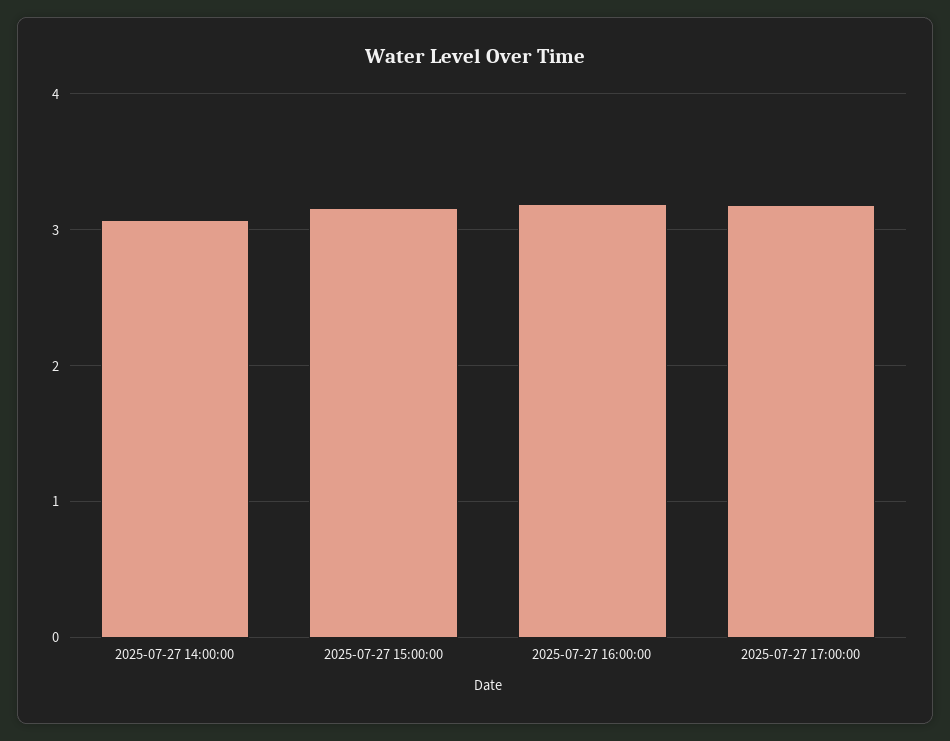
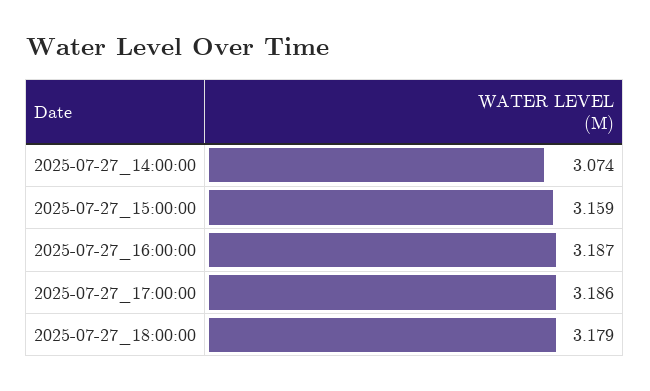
2025-07-27_18:00:00: none -> 3.179

